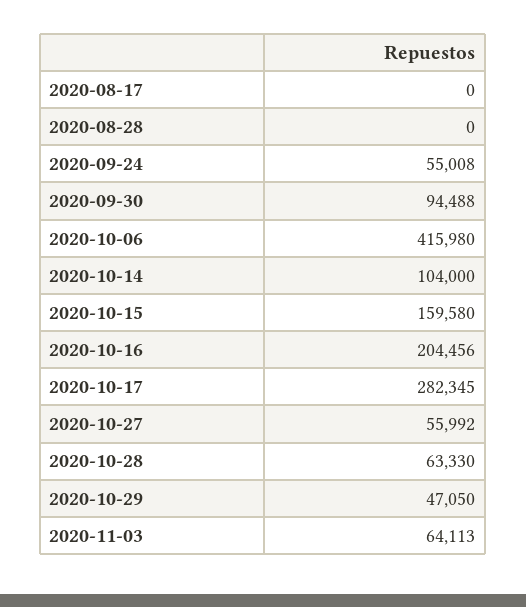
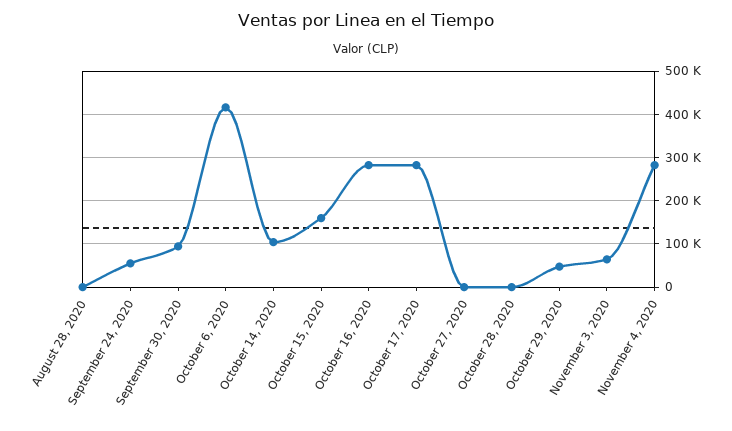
2020-08-17: 0 -> none
2020-10-16: 204456 -> 280000
2020-10-27: 55992 -> 0
2020-10-28: 63330 -> 0
November 4, 2020: none -> 280000

